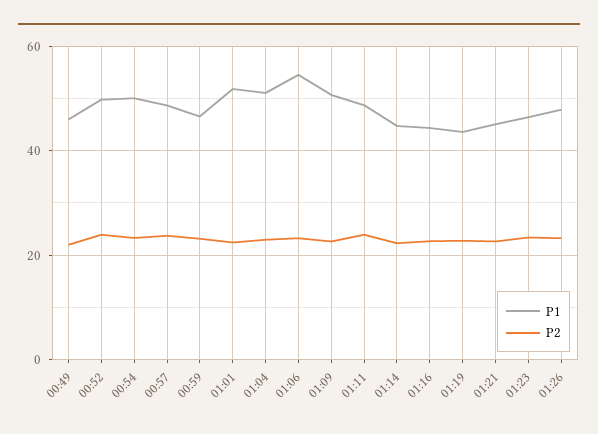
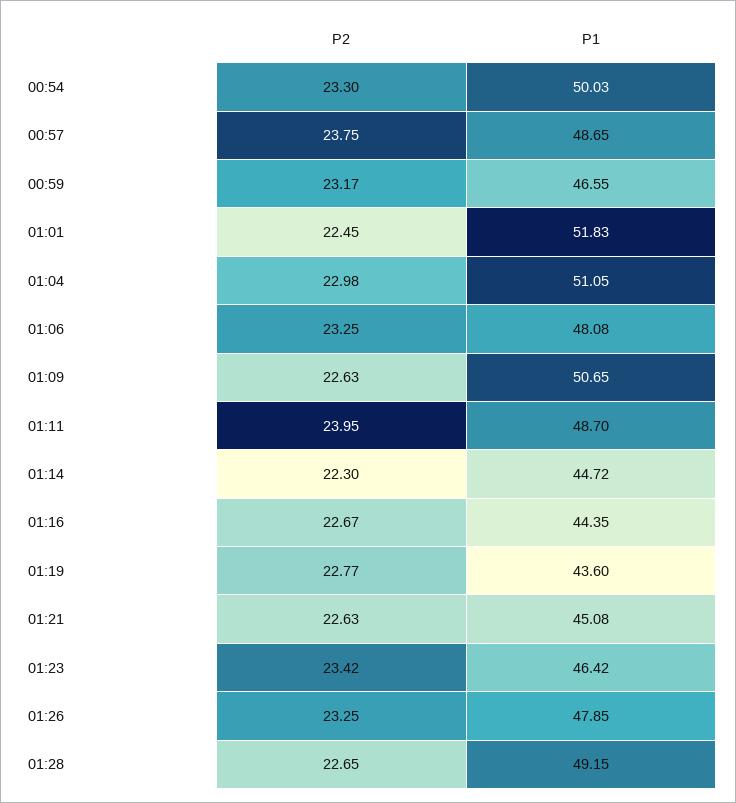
P1, 00:49: 46 -> none
P2, 00:49: 22 -> none
P1, 00:52: 50 -> none
P2, 00:52: 24 -> none
P1, 01:06: 54 -> 48.08
P2, 01:28: none -> 22.65
P1, 01:28: none -> 49.15

